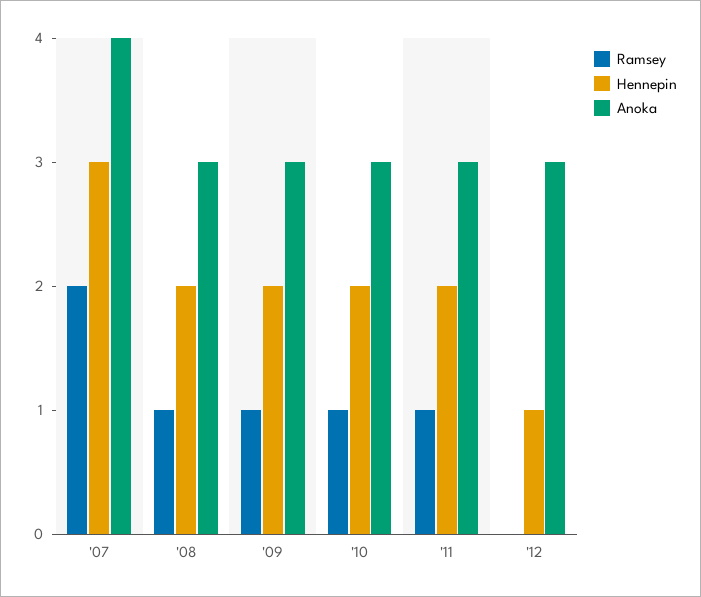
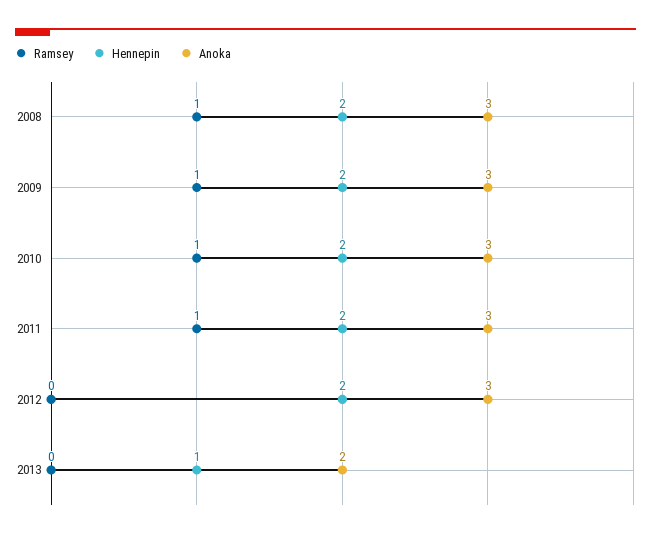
Ramsey, '07: 2 -> none
Hennepin, '07: 3 -> none
Anoka, '07: 4 -> none
Hennepin, '12: 1 -> 2
Ramsey, 2013: none -> 0
Hennepin, 2013: none -> 1
Anoka, 2013: none -> 2

